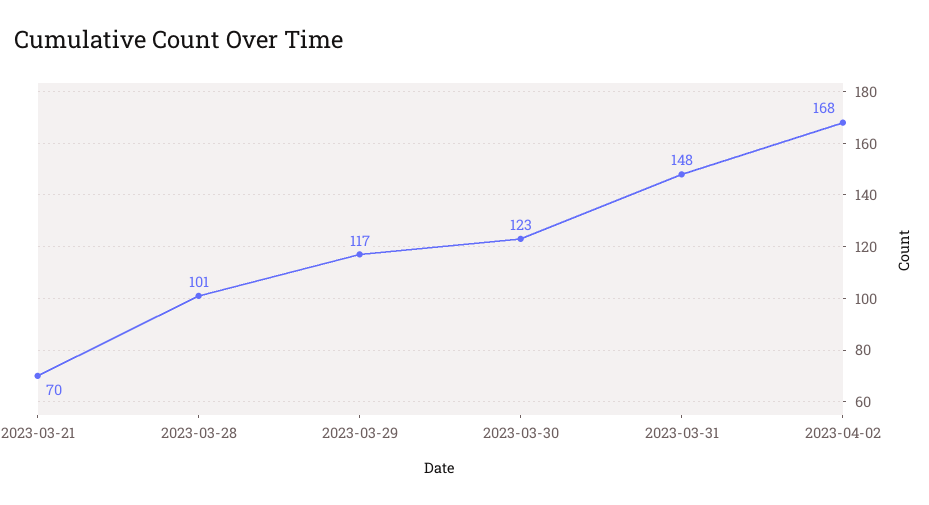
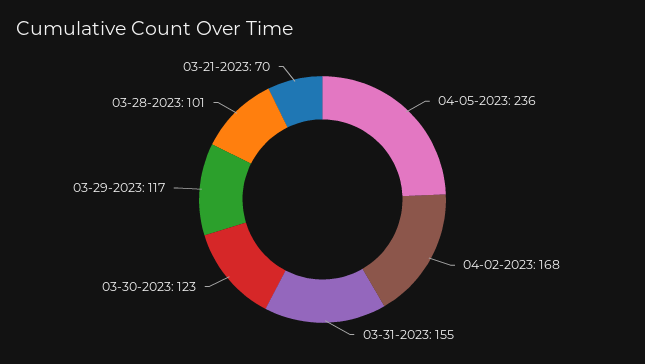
2023-03-31: 148 -> 155
04-05-2023: none -> 236

